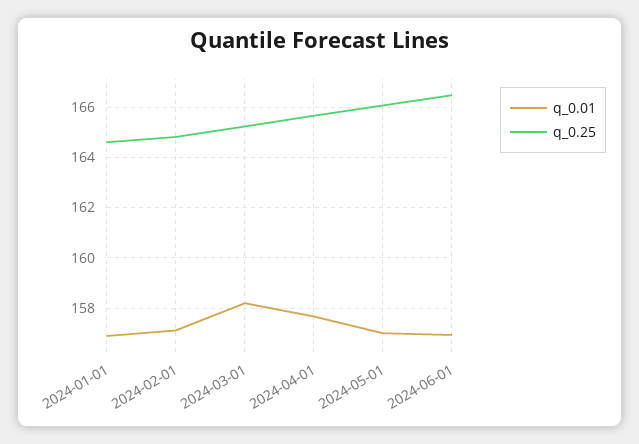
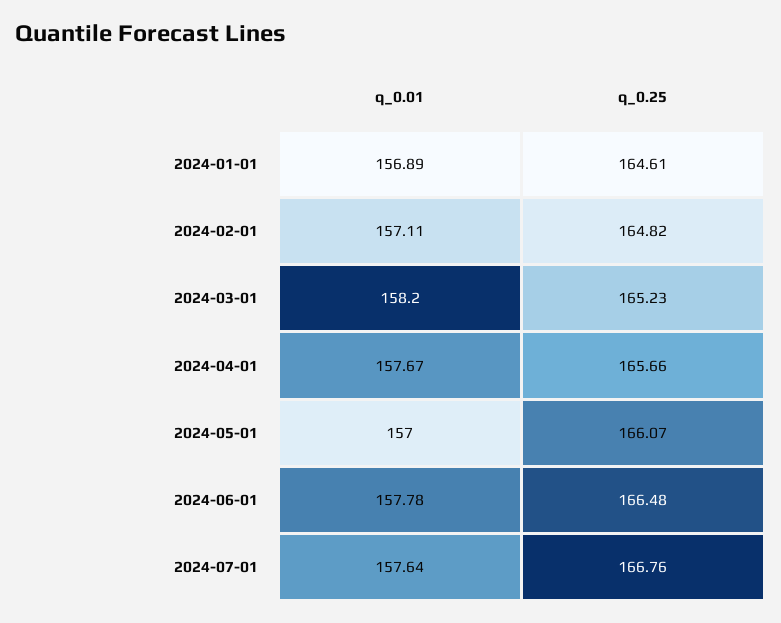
q_0.01, 2024-06-01: 157 -> 157.78
q_0.01, 2024-07-01: none -> 157.64
q_0.25, 2024-07-01: none -> 166.76

